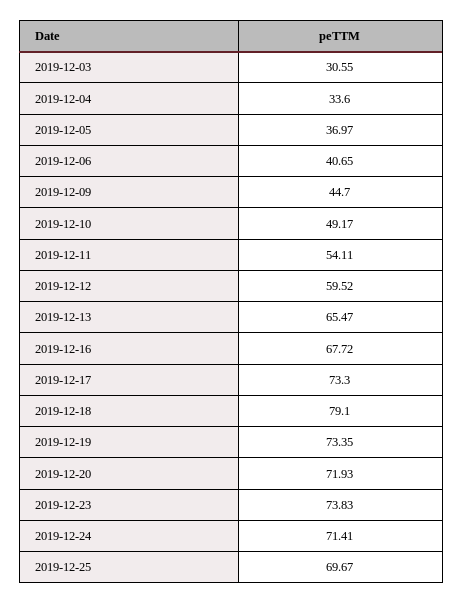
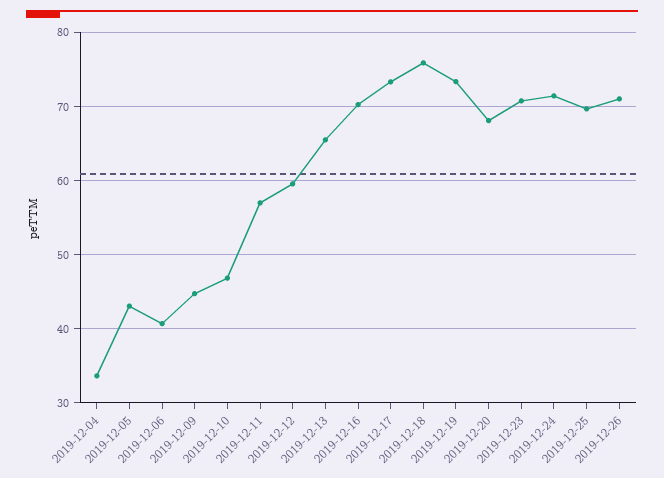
2019-12-03: 30.55 -> none
2019-12-05: 36.97 -> 43
2019-12-10: 49.17 -> 47
2019-12-11: 54.11 -> 57
2019-12-16: 67.72 -> 70
2019-12-18: 79.1 -> 76
2019-12-20: 71.93 -> 68
2019-12-23: 73.83 -> 71
2019-12-26: none -> 71

